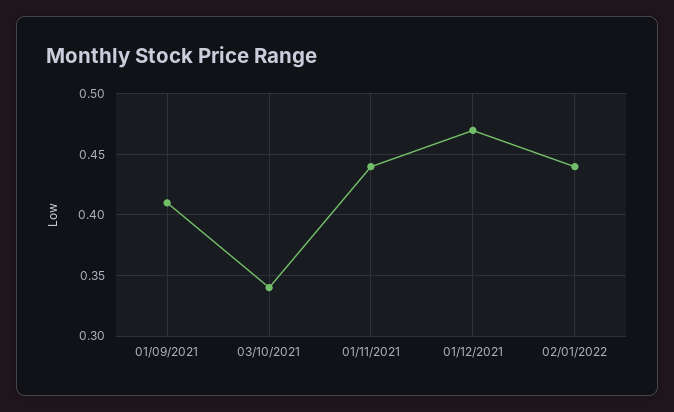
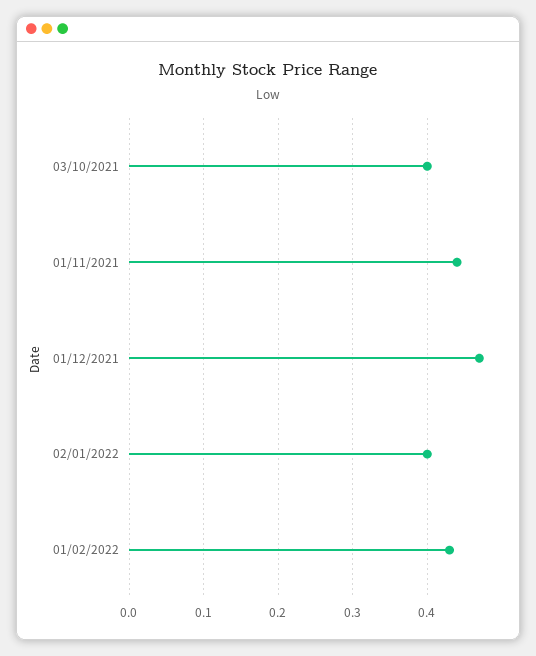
01/09/2021: 0.41 -> none
03/10/2021: 0.34 -> 0.4
02/01/2022: 0.44 -> 0.4
01/02/2022: none -> 0.43

